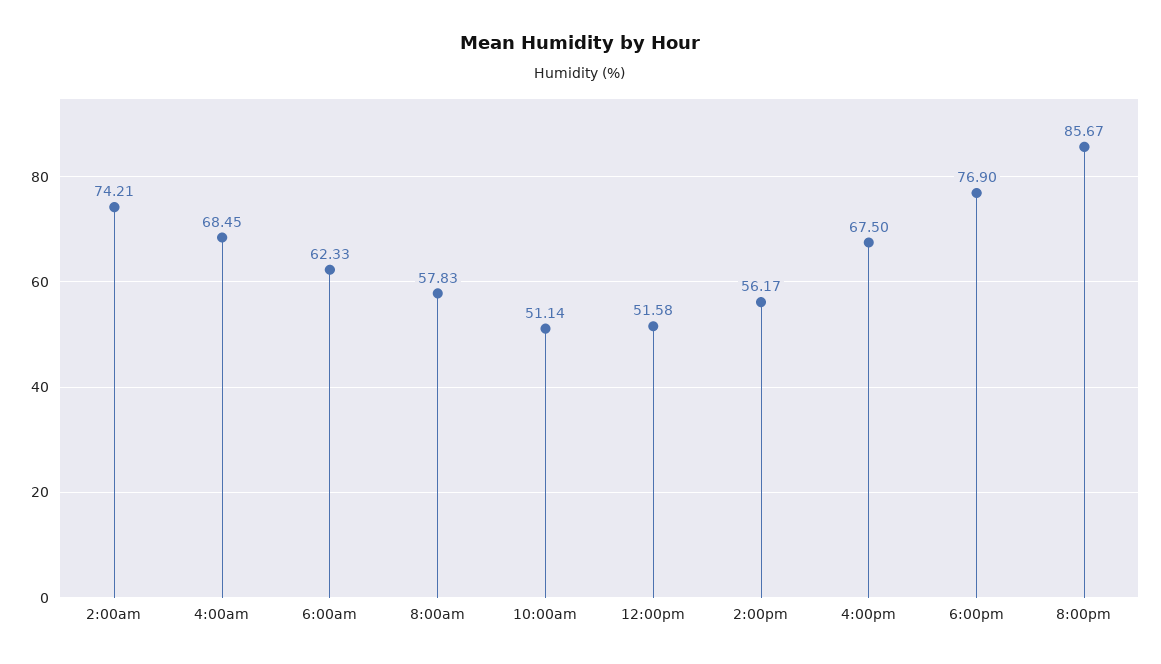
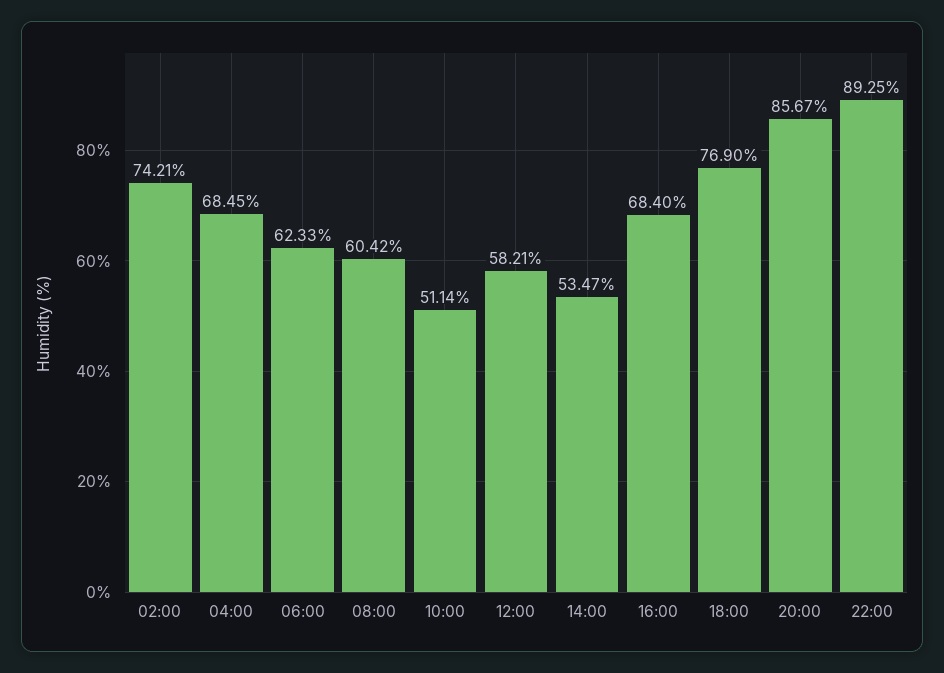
8:00am: 57.83 -> 60.42
12:00pm: 51.58 -> 58.21
2:00pm: 56.17 -> 53.47
4:00pm: 67.5 -> 68.4
22:00: none -> 89.25

